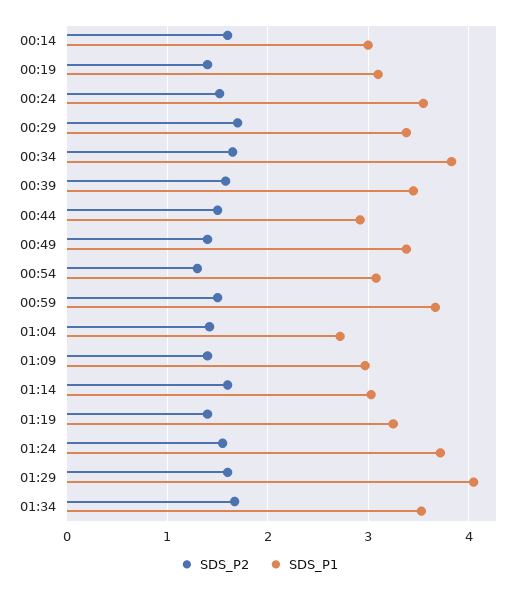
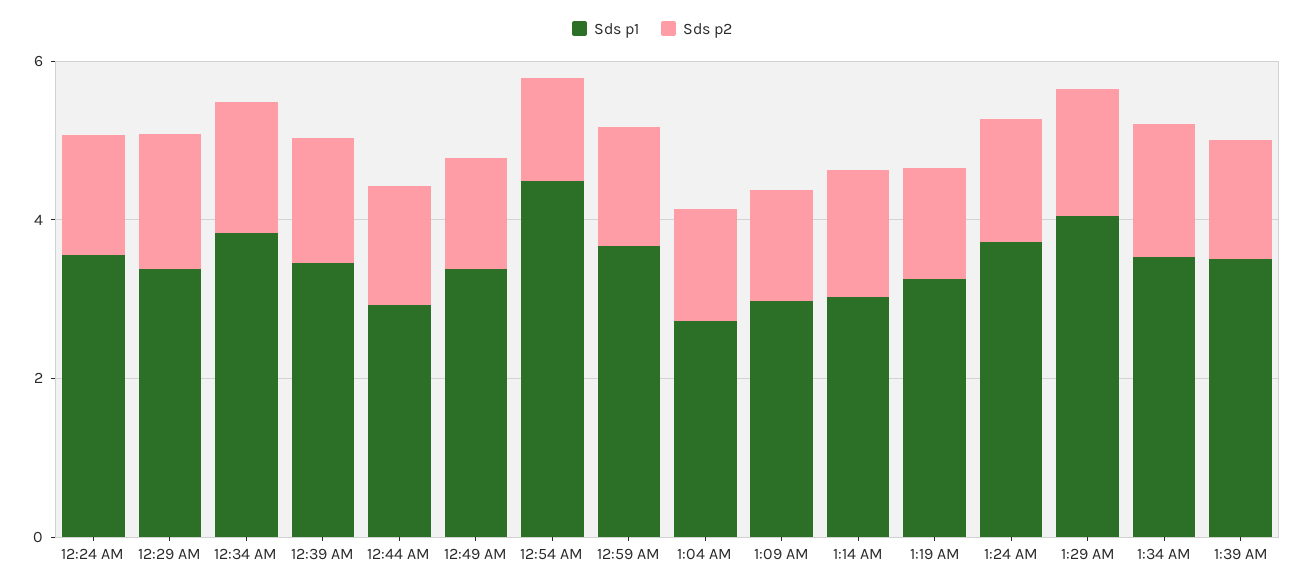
SDS_P2, 00:14: 1.6 -> none
SDS_P1, 00:14: 3 -> none
SDS_P2, 00:19: 1.4 -> none
SDS_P1, 00:19: 3.1 -> none
SDS_P1, 00:54: 3.1 -> 4.5
SDS_P1, 1:39 AM: none -> 3.5
SDS_P2, 1:39 AM: none -> 1.5

